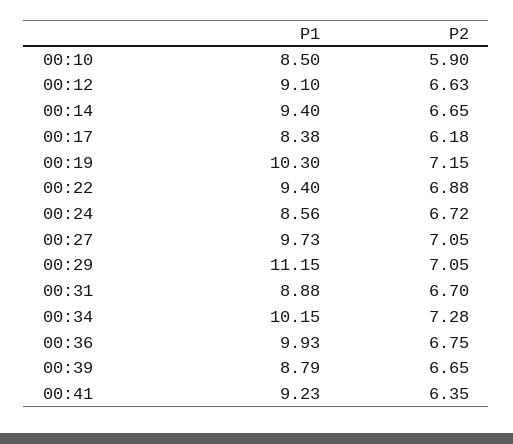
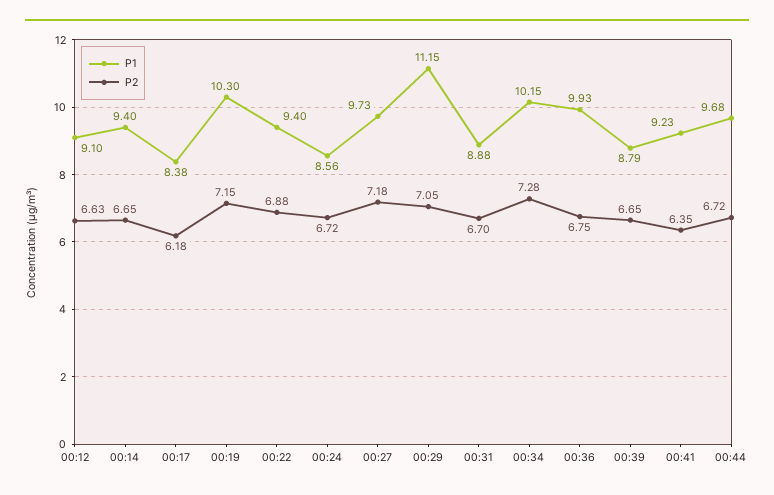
P1, 00:10: 8.5 -> none
P2, 00:10: 5.9 -> none
P2, 00:27: 7.05 -> 7.18
P1, 00:44: none -> 9.68
P2, 00:44: none -> 6.72

